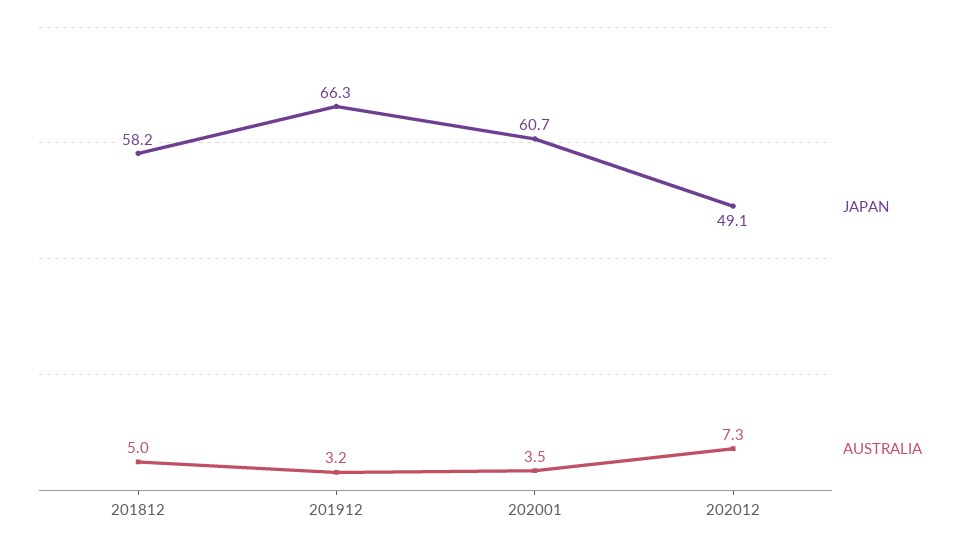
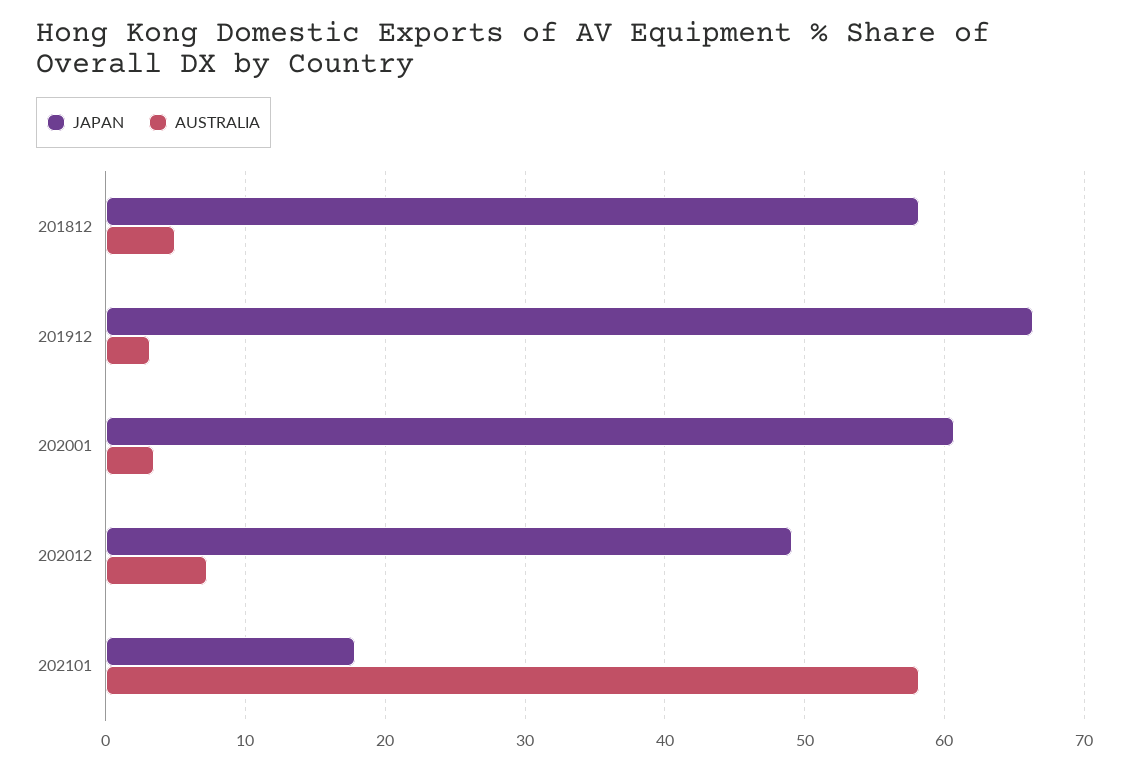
JAPAN, 202101: none -> 18
AUSTRALIA, 202101: none -> 58

